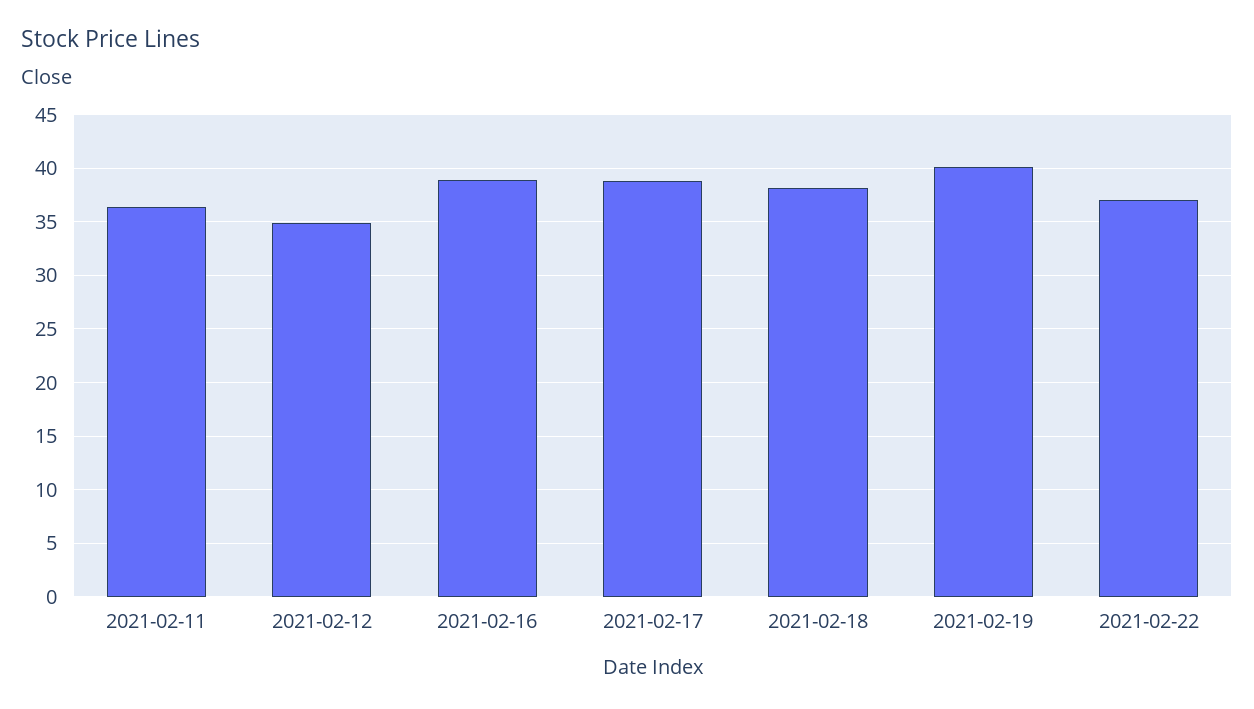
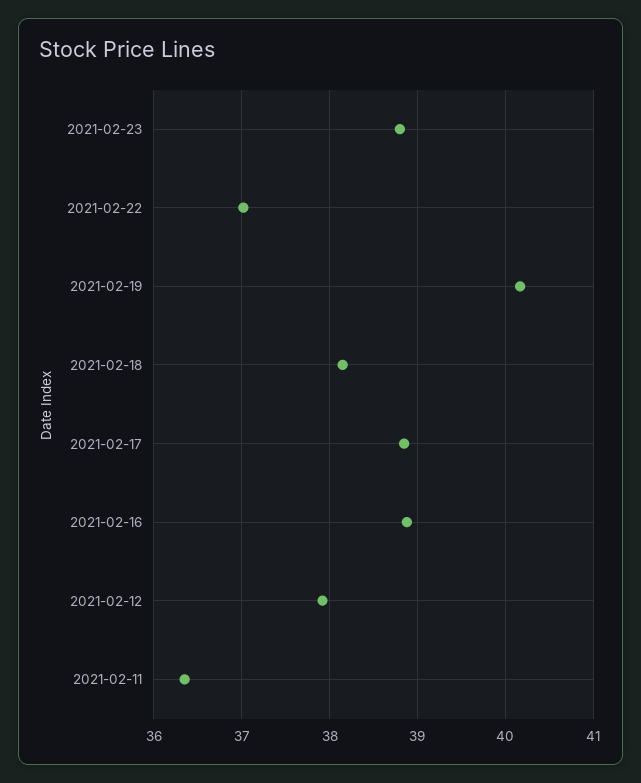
2021-02-12: 35 -> 37.9
2021-02-23: none -> 38.8

